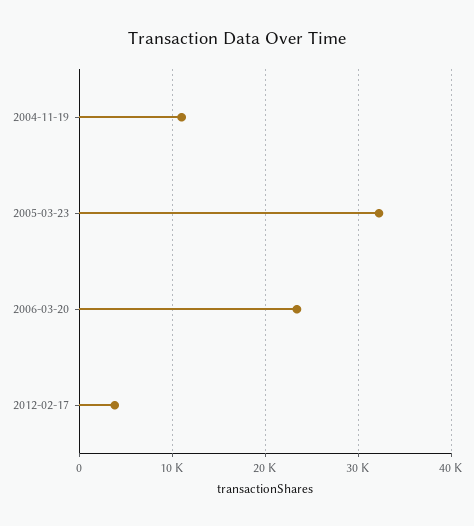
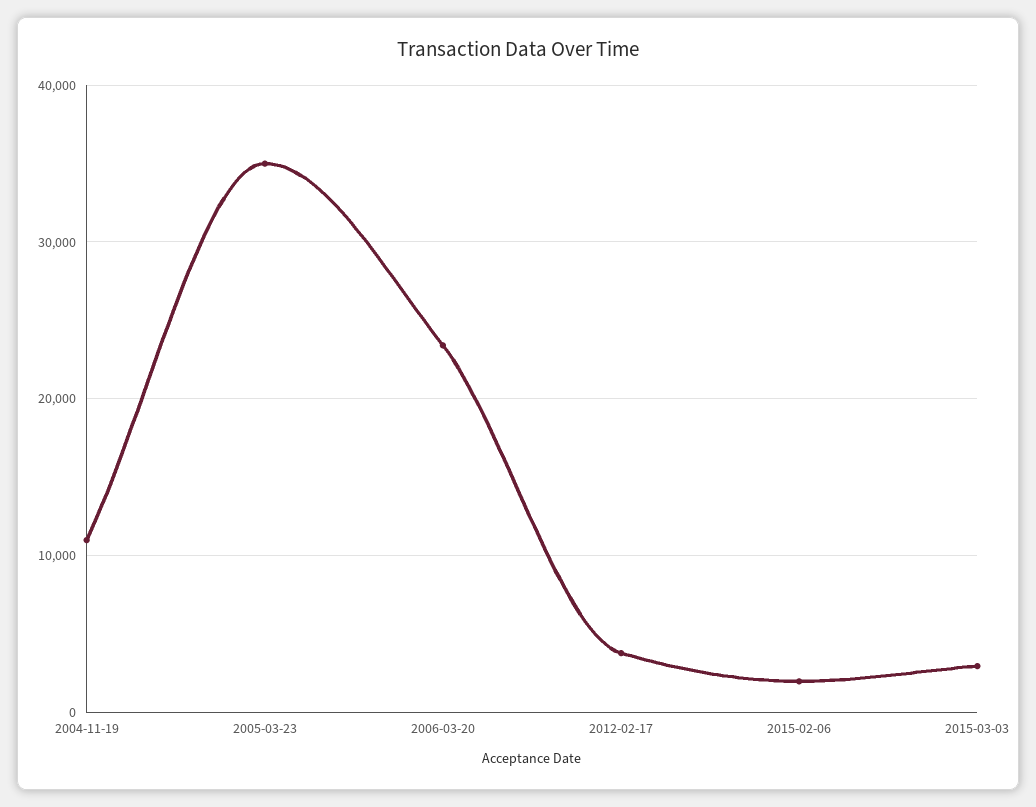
2005-03-23: 32000 -> 35000
2015-02-06: none -> 2000
2015-03-03: none -> 3000

